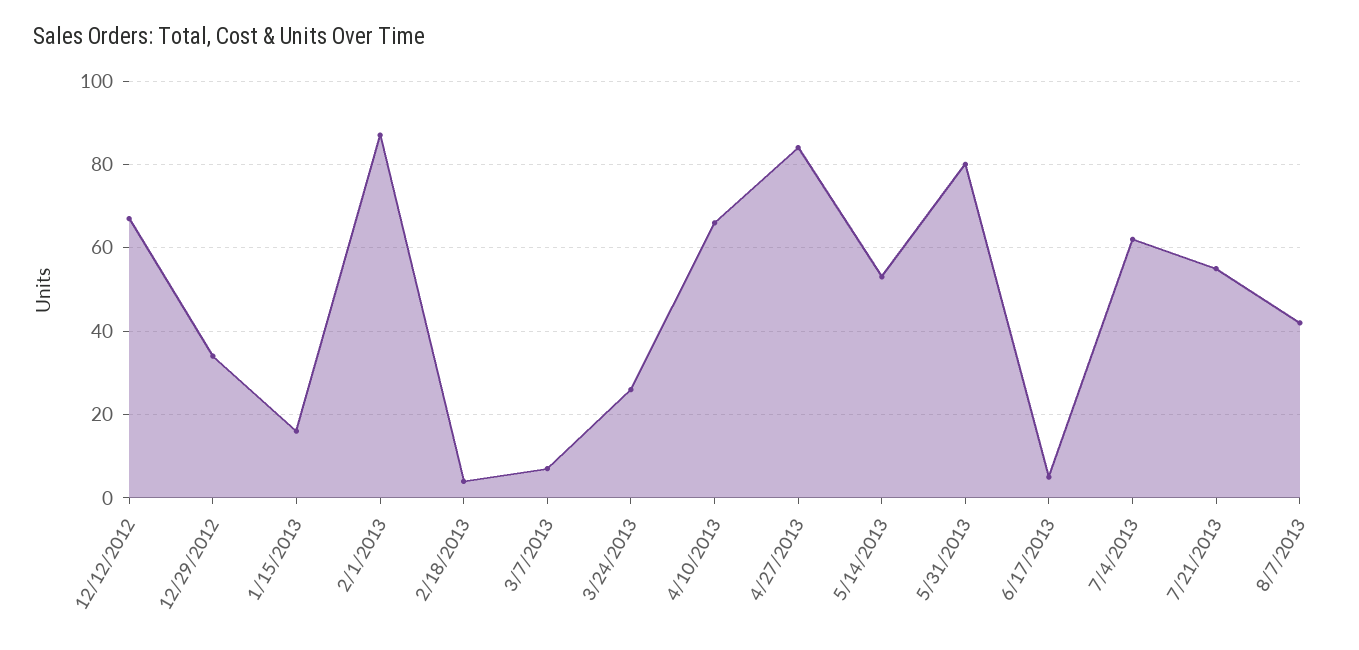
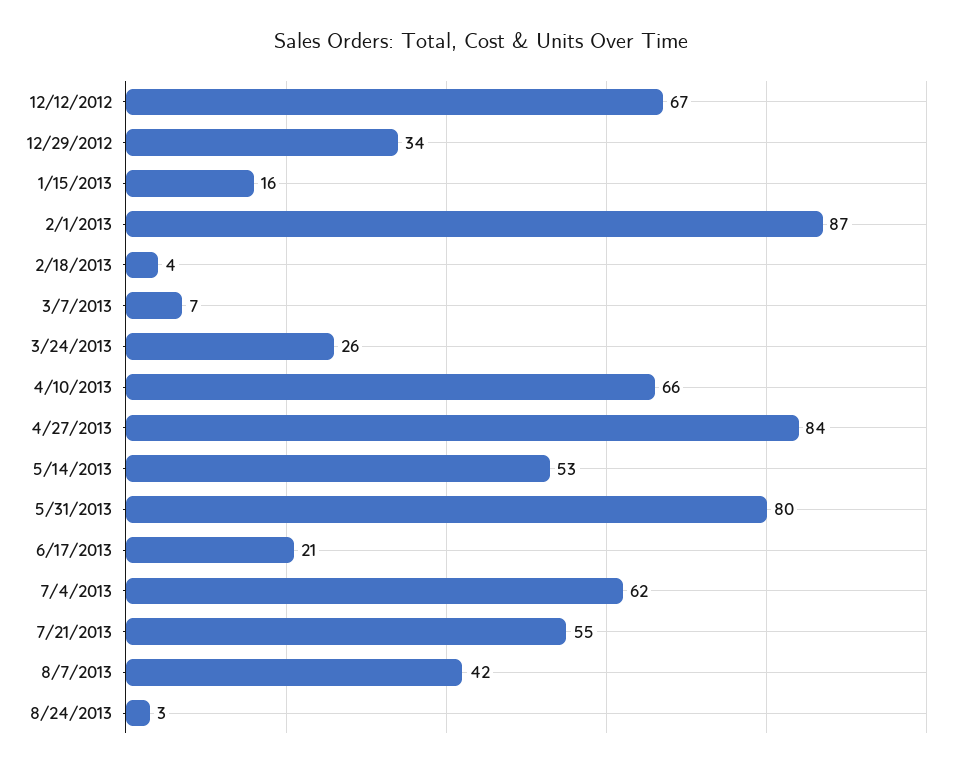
6/17/2013: 5 -> 21
8/24/2013: none -> 3

